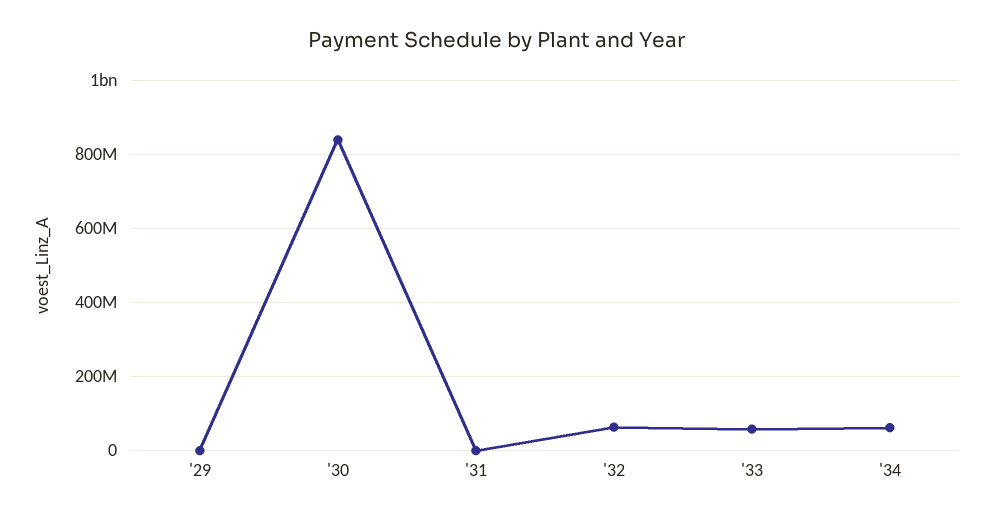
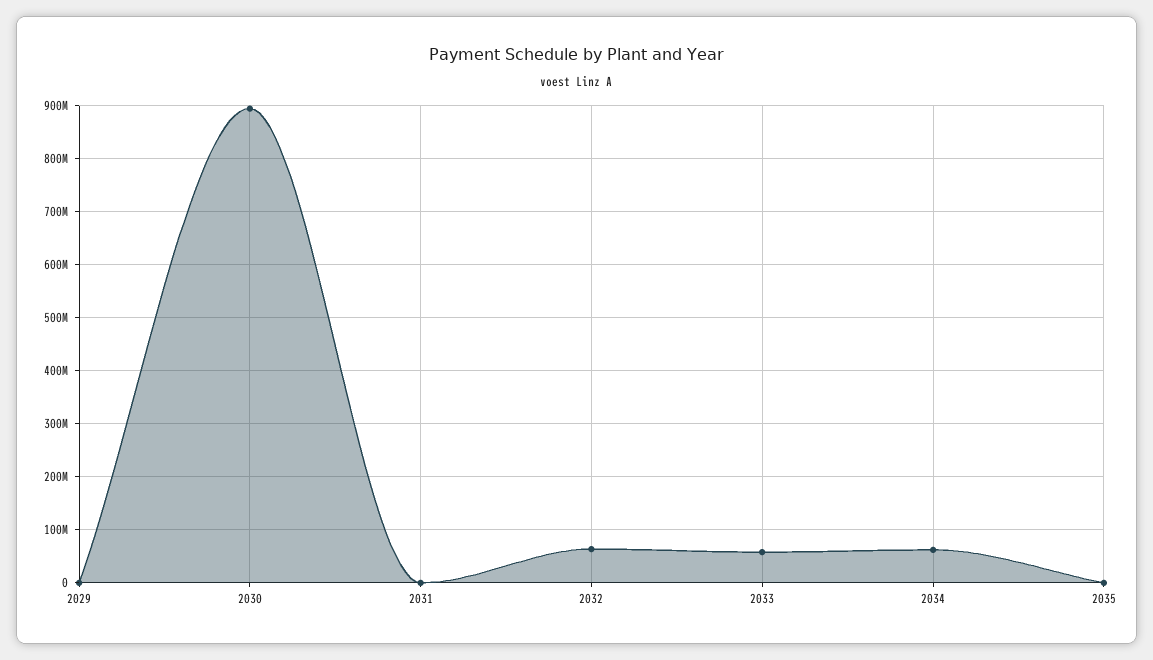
'30: 840000000 -> 900000000
2035: none -> 0

